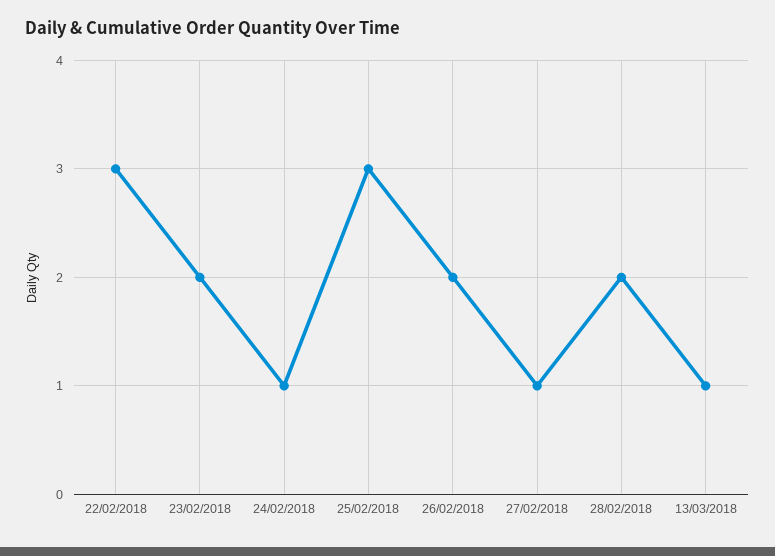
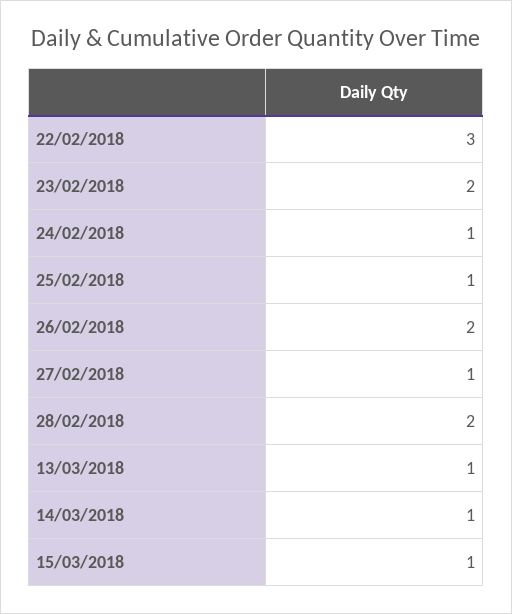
25/02/2018: 3 -> 1
14/03/2018: none -> 1
15/03/2018: none -> 1

